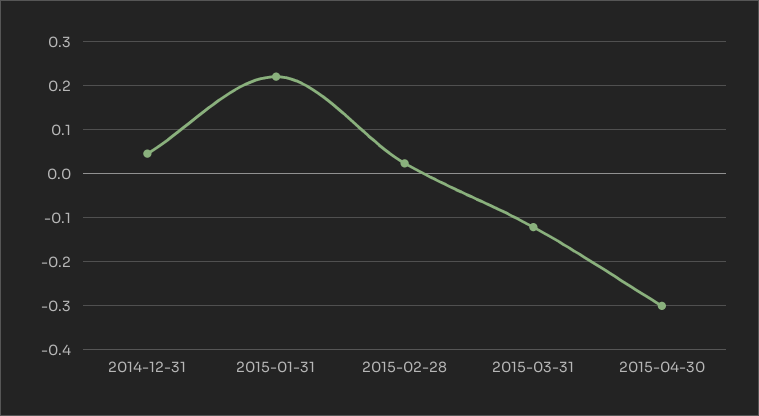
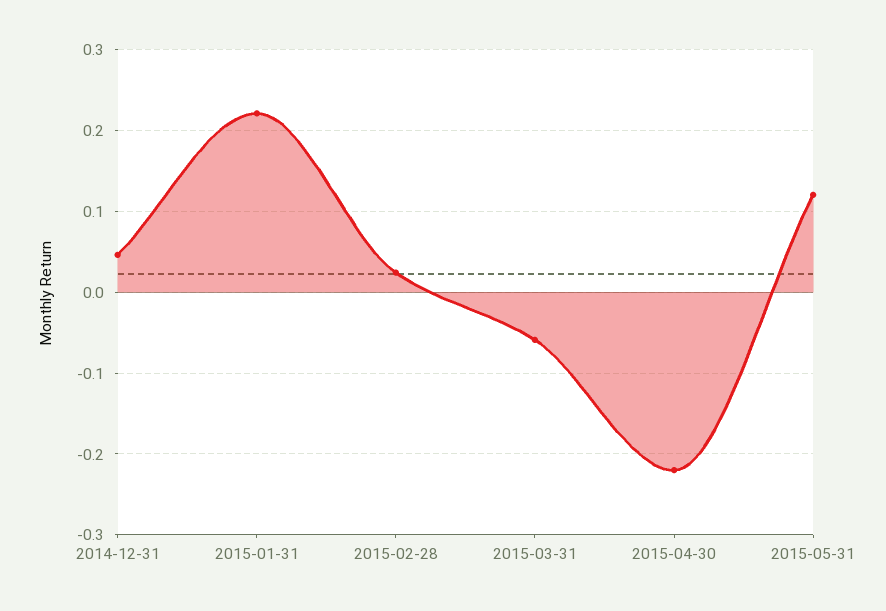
2015-03-31: -0.12 -> -0.06
2015-04-30: -0.3 -> -0.22
2015-05-31: none -> 0.12

